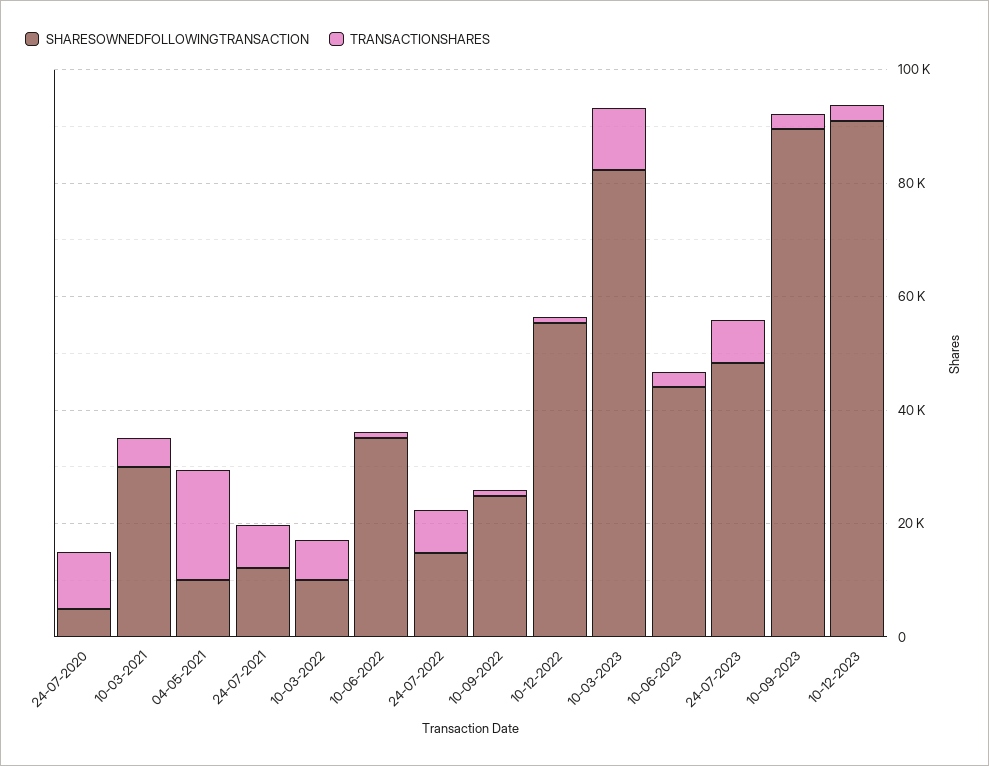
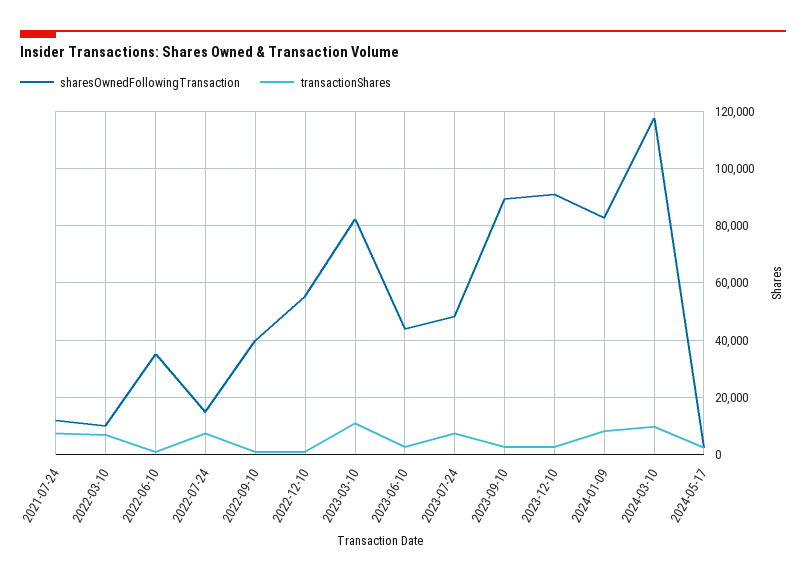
SHARESOWNEDFOLLOWINGTRANSACTION, 24-07-2020: 5000 -> none
TRANSACTIONSHARES, 24-07-2020: 10000 -> none
SHARESOWNEDFOLLOWINGTRANSACTION, 10-03-2021: 30000 -> none
TRANSACTIONSHARES, 10-03-2021: 5000 -> none
SHARESOWNEDFOLLOWINGTRANSACTION, 04-05-2021: 10000 -> none
TRANSACTIONSHARES, 04-05-2021: 20000 -> none
SHARESOWNEDFOLLOWINGTRANSACTION, 10-09-2022: 25000 -> 40000
SHARESOWNEDFOLLOWINGTRANSACTION, 2024-01-09: none -> 82500
TRANSACTIONSHARES, 2024-01-09: none -> 7500
SHARESOWNEDFOLLOWINGTRANSACTION, 2024-03-10: none -> 117500
TRANSACTIONSHARES, 2024-03-10: none -> 10000
SHARESOWNEDFOLLOWINGTRANSACTION, 2024-05-17: none -> 2500
TRANSACTIONSHARES, 2024-05-17: none -> 2500

